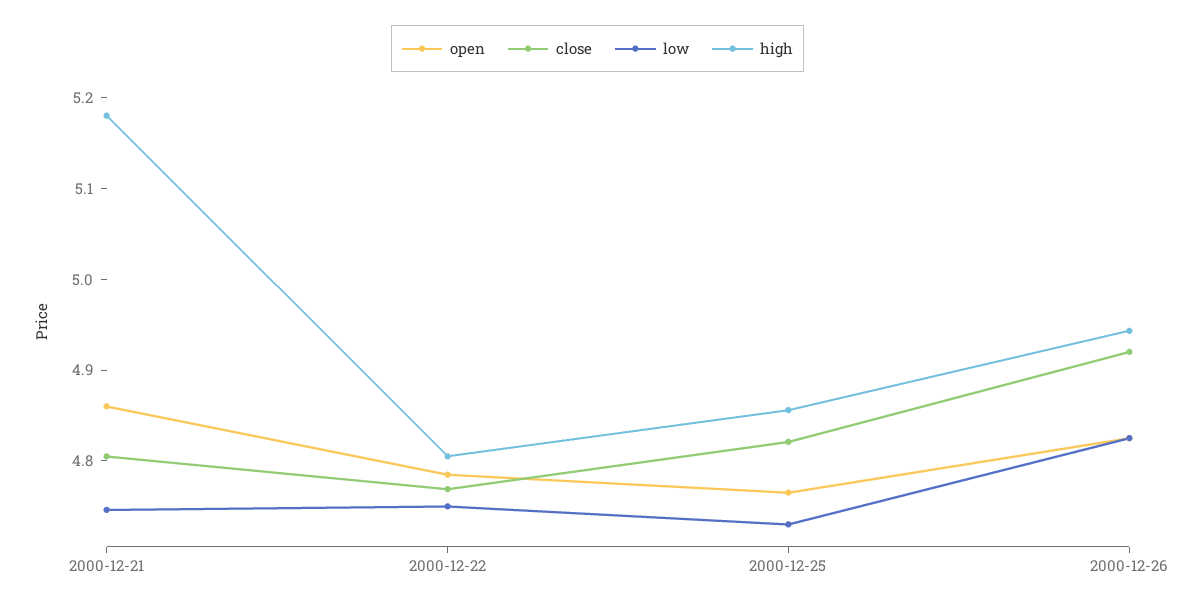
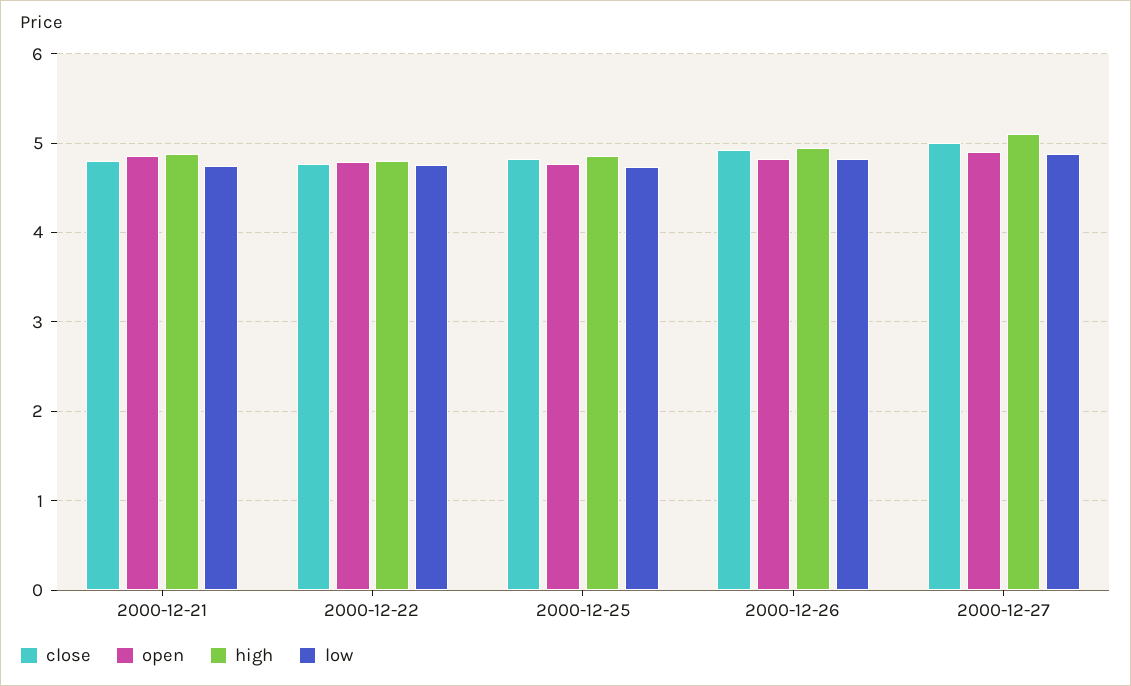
high, 2000-12-21: 5.18 -> 4.9
close, 2000-12-27: none -> 5
open, 2000-12-27: none -> 4.9
high, 2000-12-27: none -> 5.1
low, 2000-12-27: none -> 4.9

